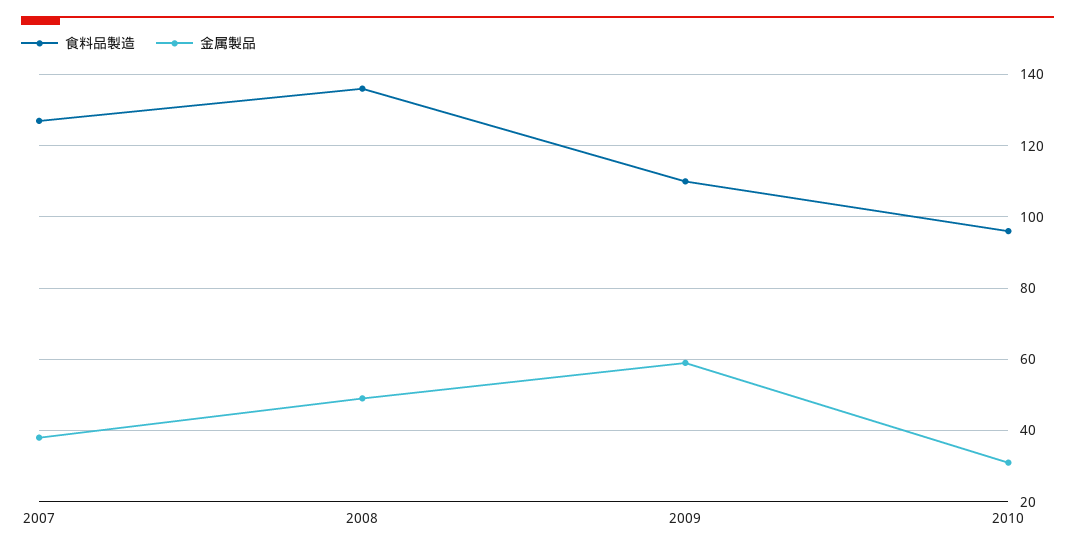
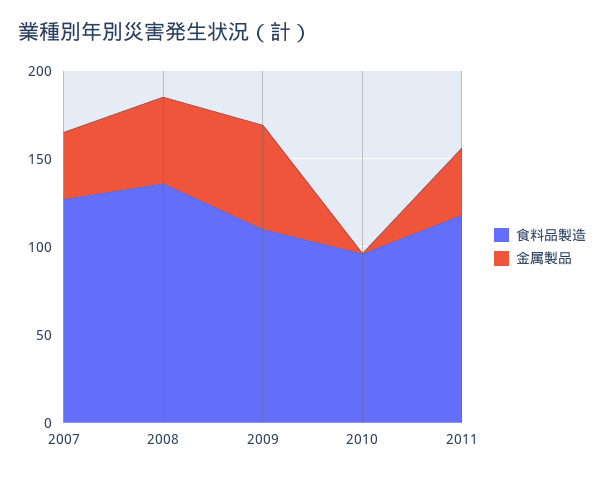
金属製品, 2010: 30 -> 0
食料品製造, 2011: none -> 120
金属製品, 2011: none -> 40

